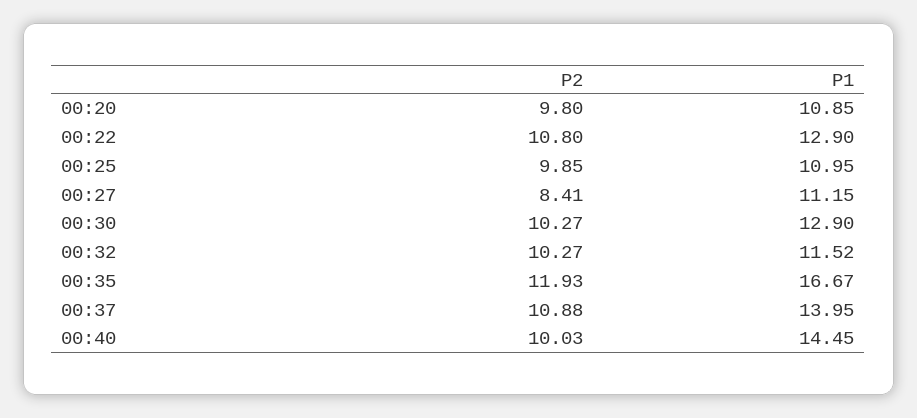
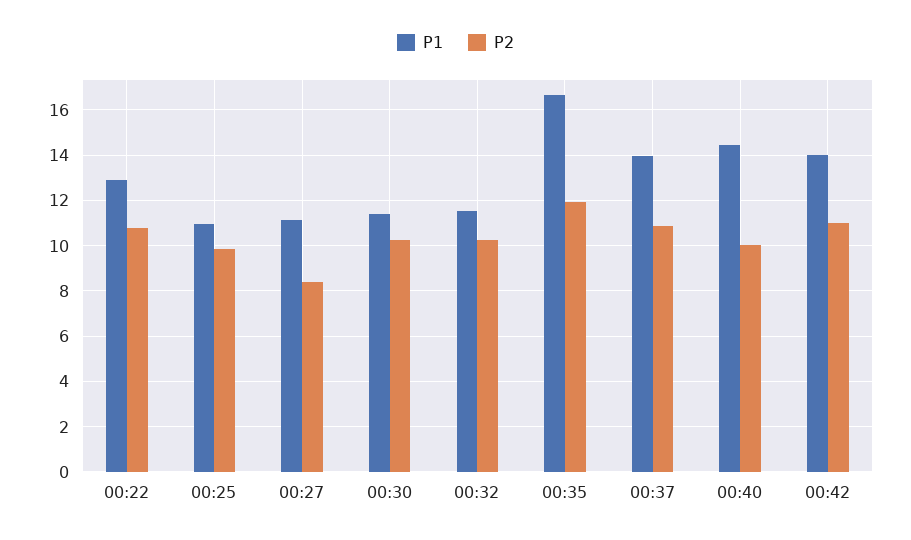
P2, 00:20: 9.8 -> none
P1, 00:20: 10.85 -> none
P1, 00:30: 12.9 -> 11.5
P1, 00:42: none -> 14
P2, 00:42: none -> 11

